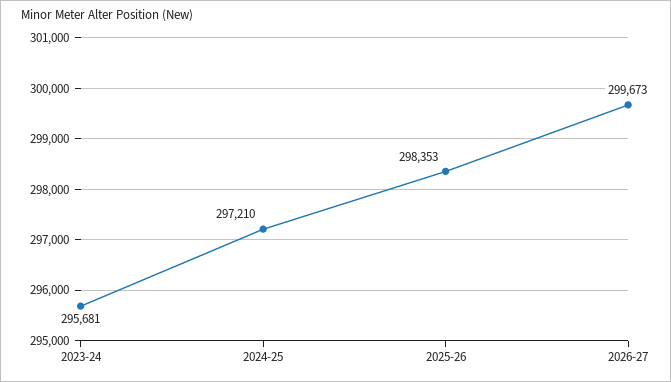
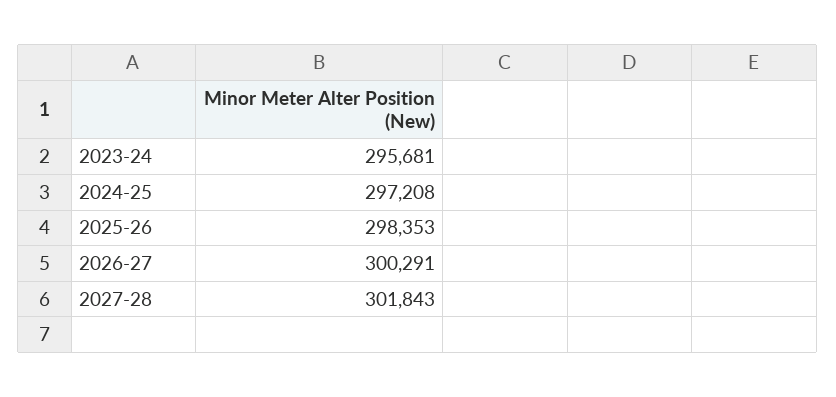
2024-25: 297210 -> 297208
2026-27: 299673 -> 300291
2027-28: none -> 301843

